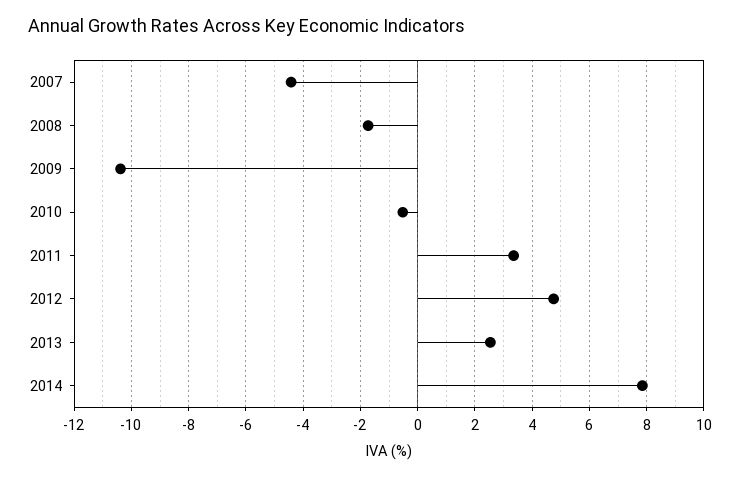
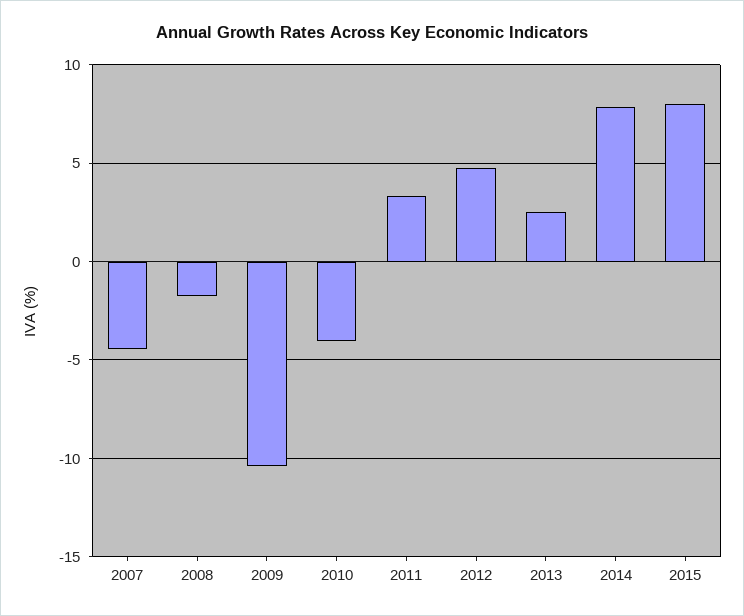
2010: -0.5 -> -4
2015: none -> 8

